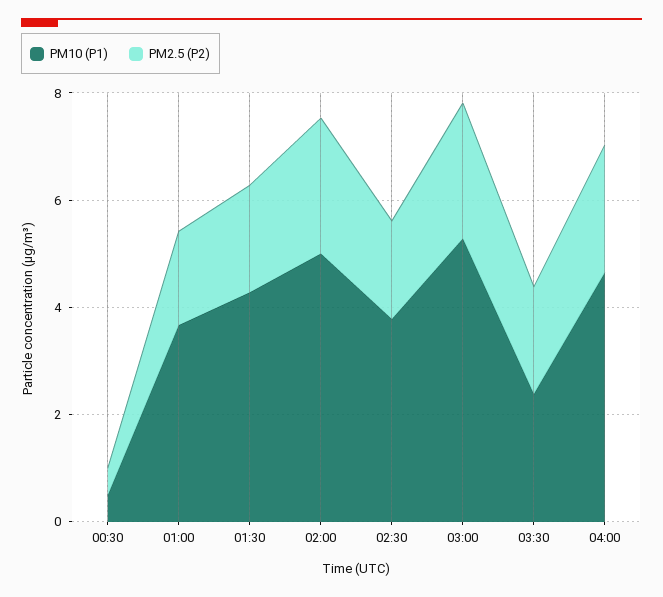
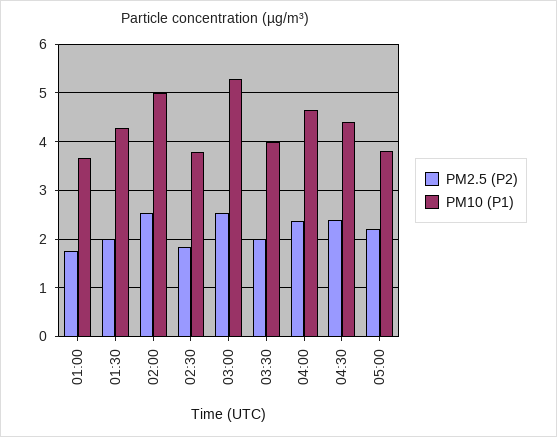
PM10 (P1), 00:30: 0.5 -> none
PM2.5 (P2), 00:30: 0.5 -> none
PM10 (P1), 03:30: 2.5 -> 4
PM2.5 (P2), 04:30: none -> 2.4
PM10 (P1), 04:30: none -> 4.4
PM2.5 (P2), 05:00: none -> 2.2
PM10 (P1), 05:00: none -> 3.8

